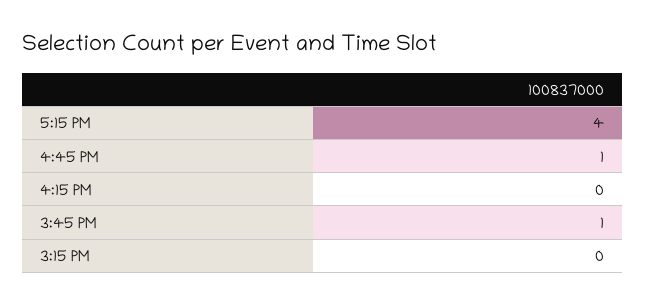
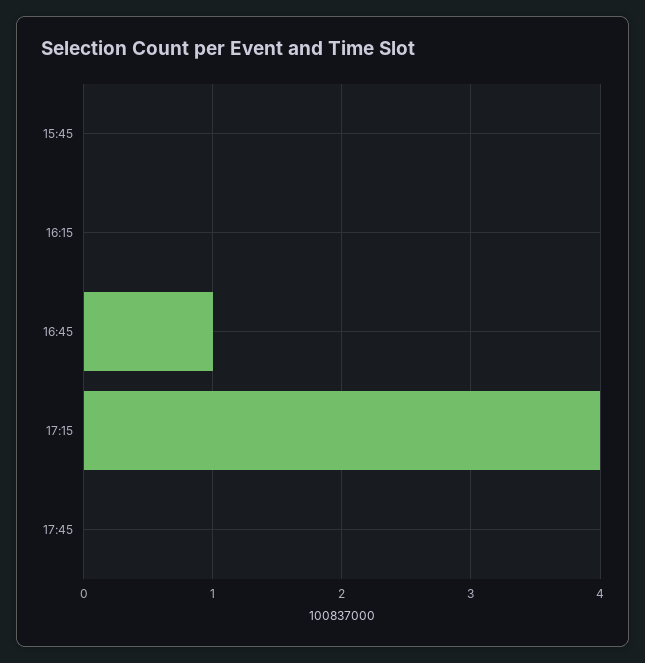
3:45 PM: 1 -> 0
3:15 PM: 0 -> none
17:45: none -> 0

